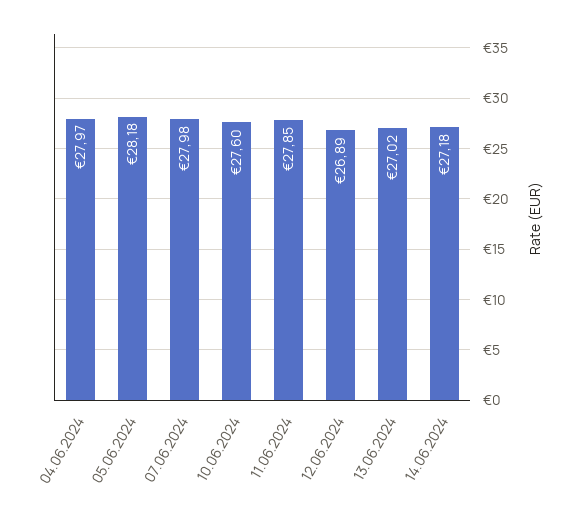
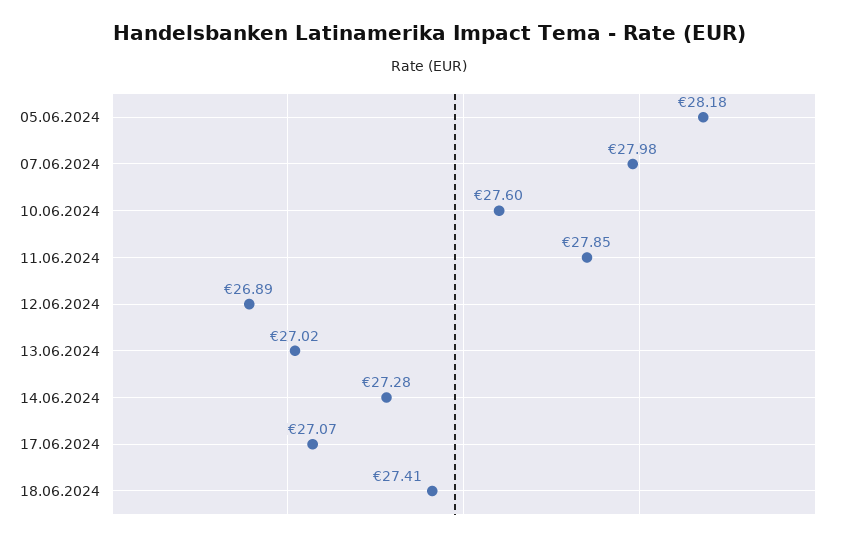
04.06.2024: 27.97 -> none
14.06.2024: 27.18 -> 27.28
17.06.2024: none -> 27.07
18.06.2024: none -> 27.41

